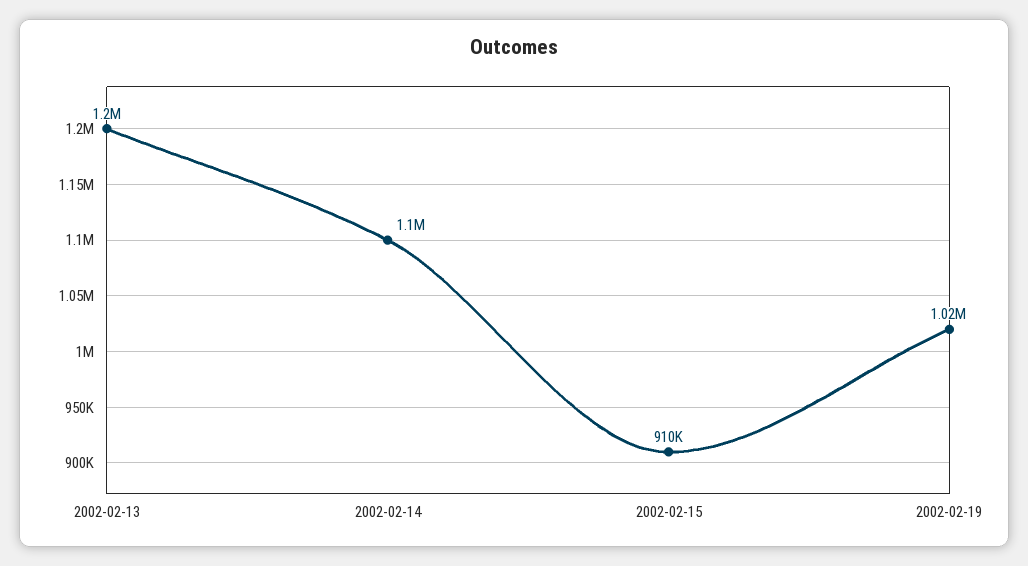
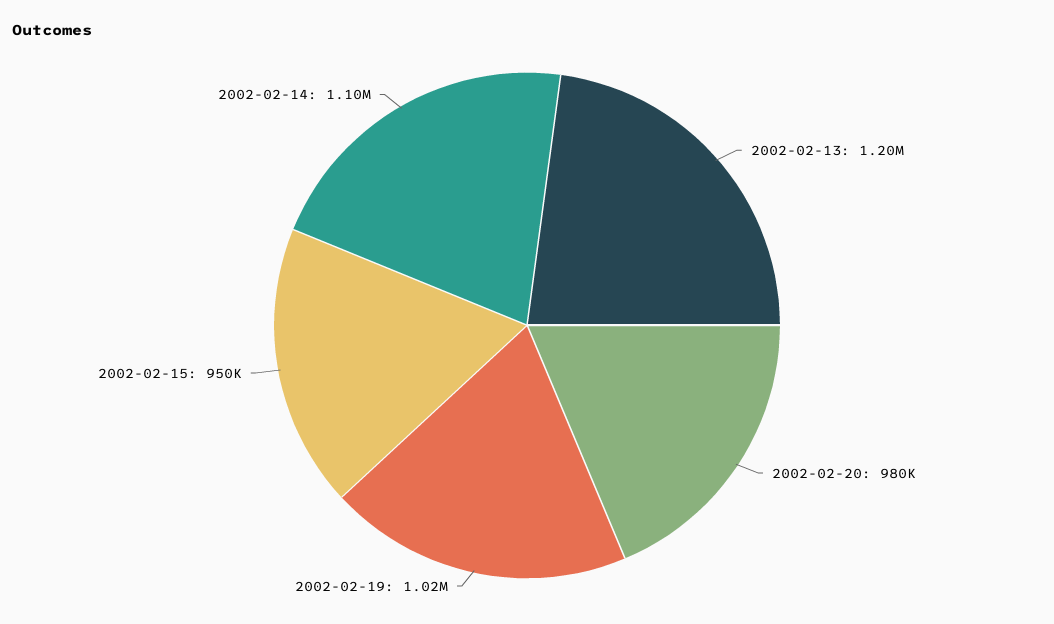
2002-02-15: 910000 -> 950000
2002-02-20: none -> 980000

